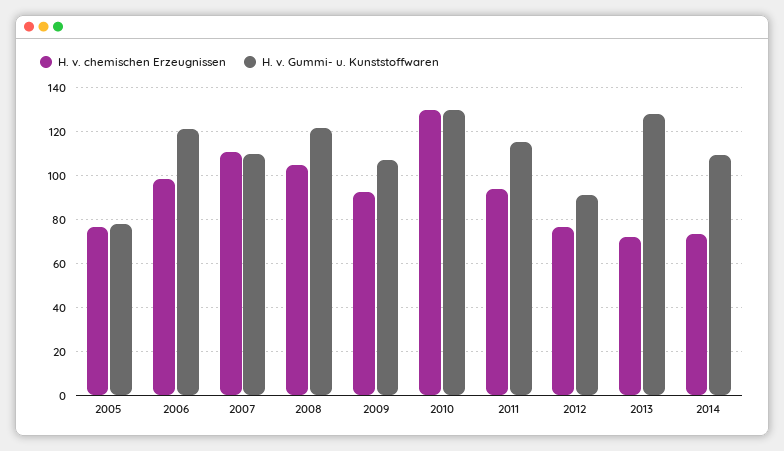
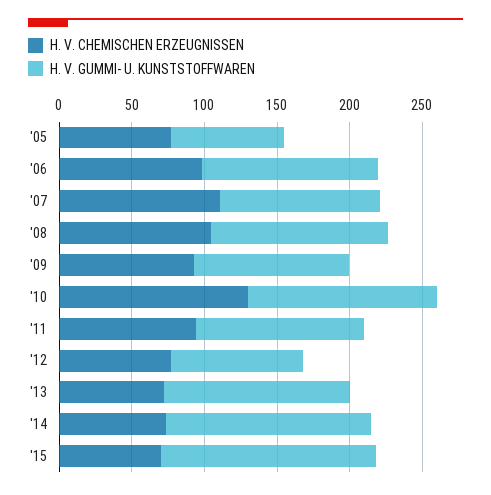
H. v. Gummi- u. Kunststoffwaren, 2014: 110 -> 140
H. v. chemischen Erzeugnissen, '15: none -> 70
H. v. Gummi- u. Kunststoffwaren, '15: none -> 150

